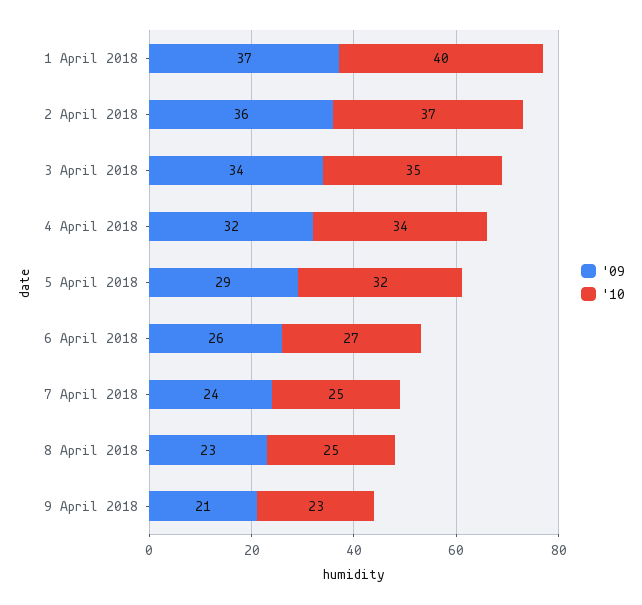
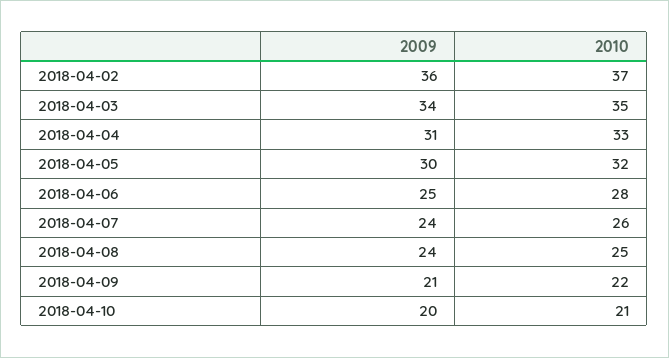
'09, 1 April 2018: 37 -> none
'10, 1 April 2018: 40 -> none
'09, 4 April 2018: 32 -> 31
'10, 4 April 2018: 34 -> 33
'09, 5 April 2018: 29 -> 30
'09, 6 April 2018: 26 -> 25
'10, 6 April 2018: 27 -> 28
'10, 7 April 2018: 25 -> 26
'09, 8 April 2018: 23 -> 24
'10, 9 April 2018: 23 -> 22
'09, 2018-04-10: none -> 20
'10, 2018-04-10: none -> 21

